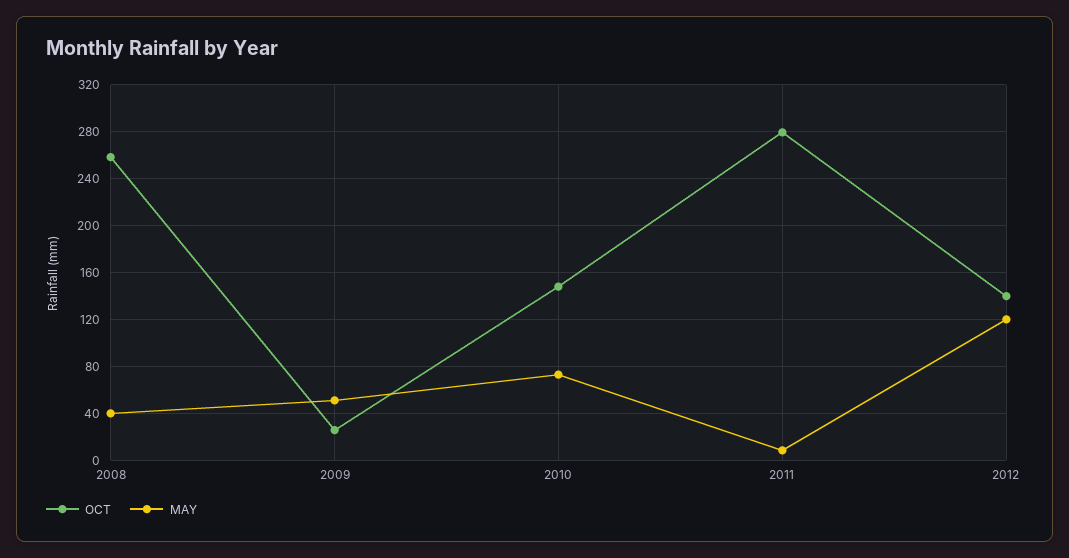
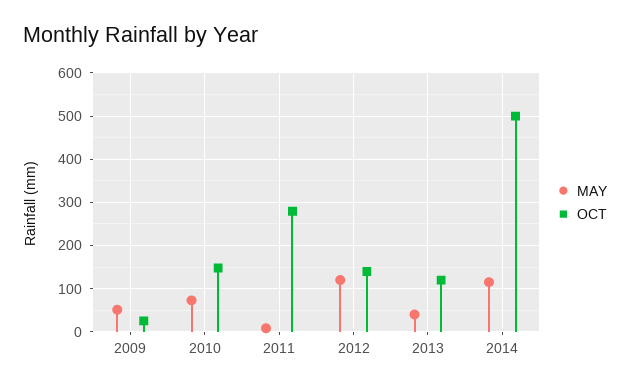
OCT, 2008: 260 -> none
MAY, 2008: 40 -> none
MAY, 2013: none -> 40
OCT, 2013: none -> 120
MAY, 2014: none -> 120
OCT, 2014: none -> 500

